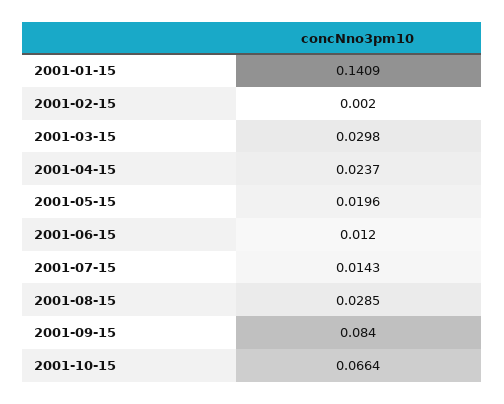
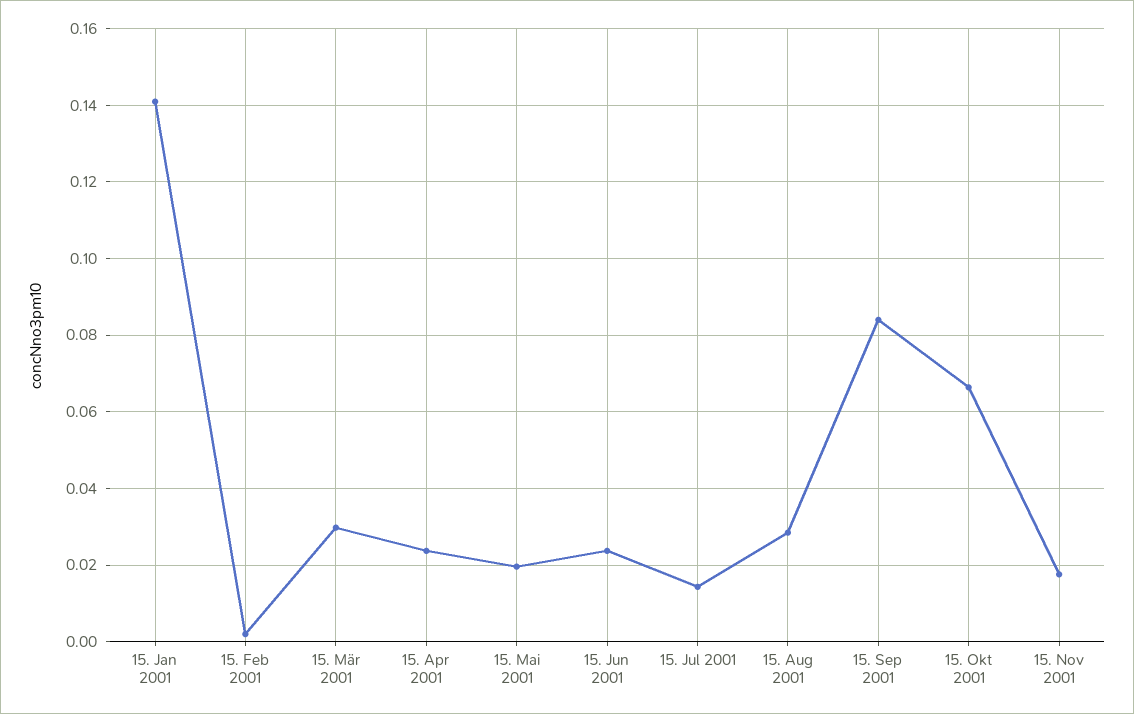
2001-06-15: 0.012 -> 0.024
15. Nov 2001: none -> 0.018

